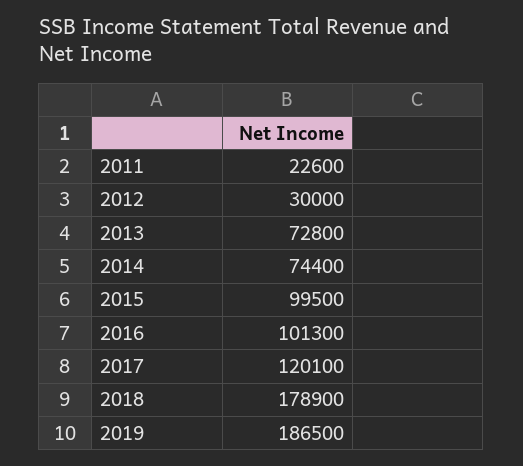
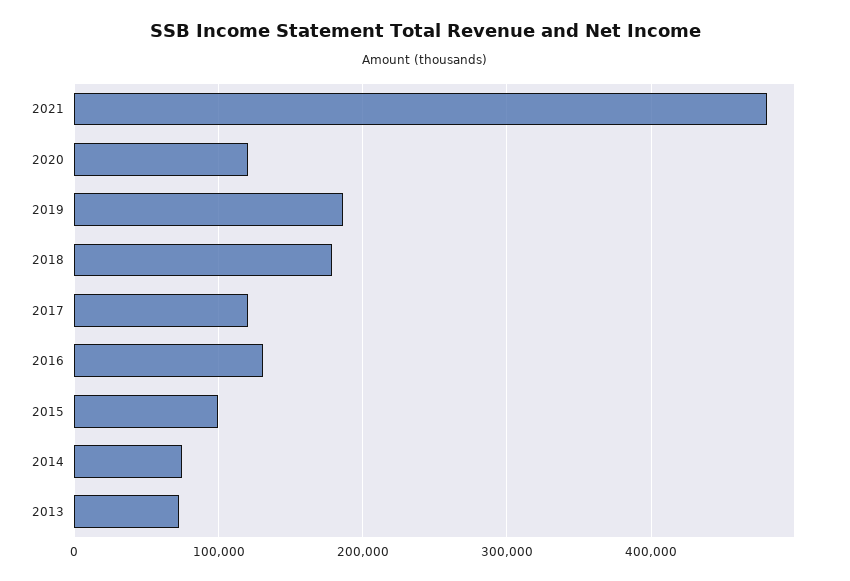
2011: 22600 -> none
2012: 30000 -> none
2016: 101300 -> 130000
2021: none -> 480000
2020: none -> 120000

